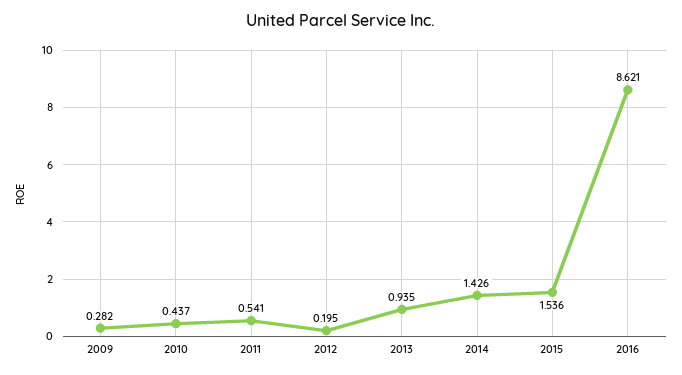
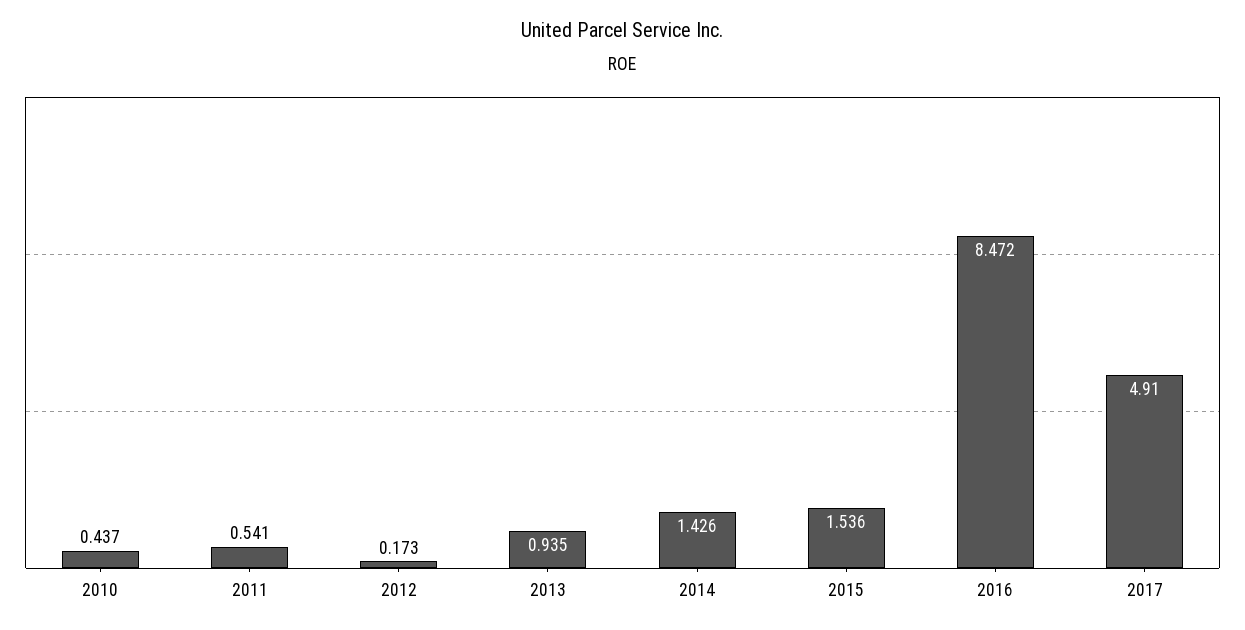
2009: 0.282 -> none
2012: 0.195 -> 0.173
2016: 8.621 -> 8.472
2017: none -> 4.91

